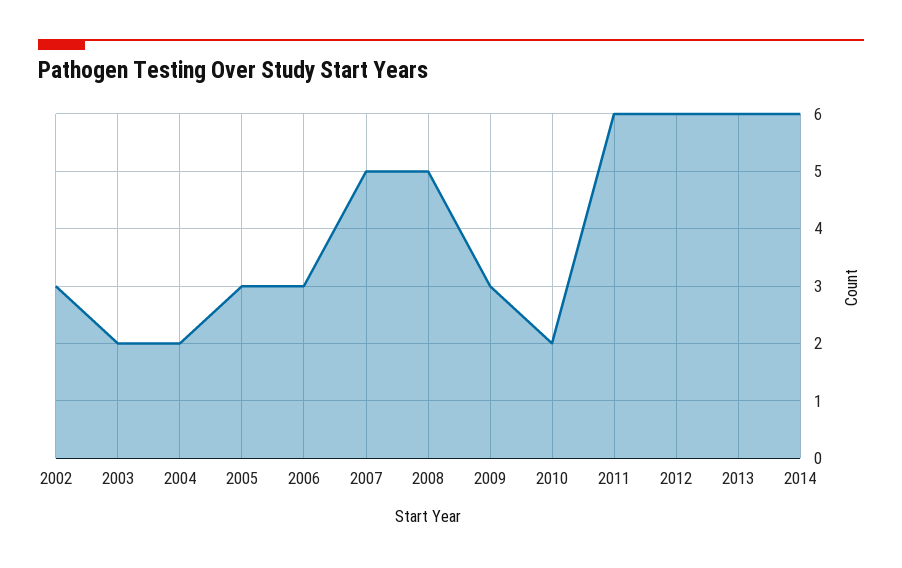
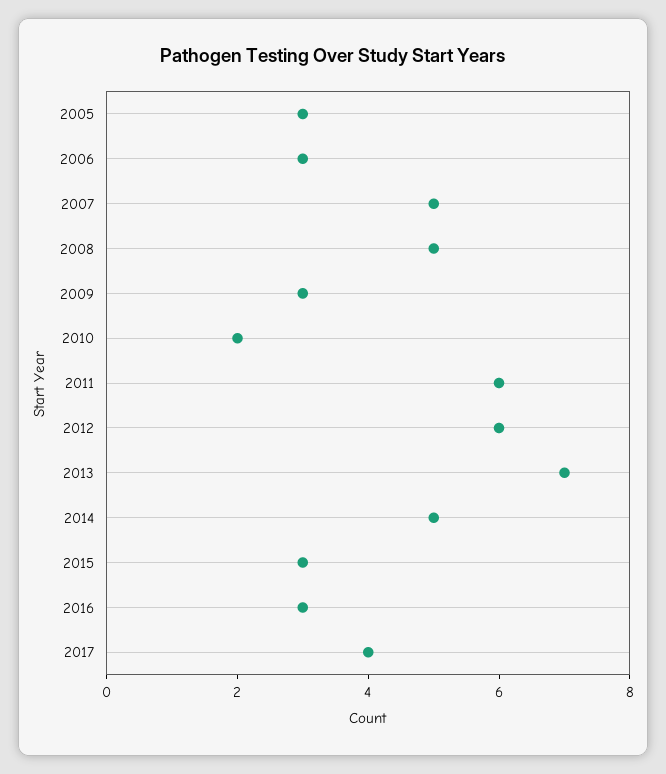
2002: 3 -> none
2003: 2 -> none
2004: 2 -> none
2013: 6 -> 7
2014: 6 -> 5
2015: none -> 3
2016: none -> 3
2017: none -> 4

